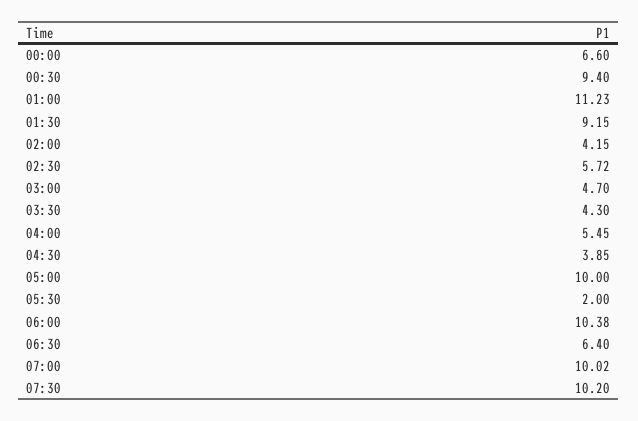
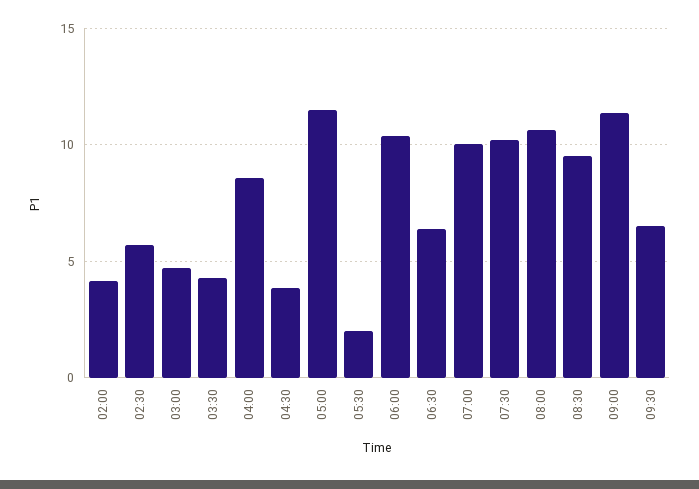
00:00: 6.6 -> none
00:30: 9.4 -> none
01:00: 11.23 -> none
01:30: 9.15 -> none
04:00: 5.45 -> 8.5
05:00: 10 -> 11.5
08:00: none -> 10.5
08:30: none -> 9.5
09:00: none -> 11.5
09:30: none -> 6.5

